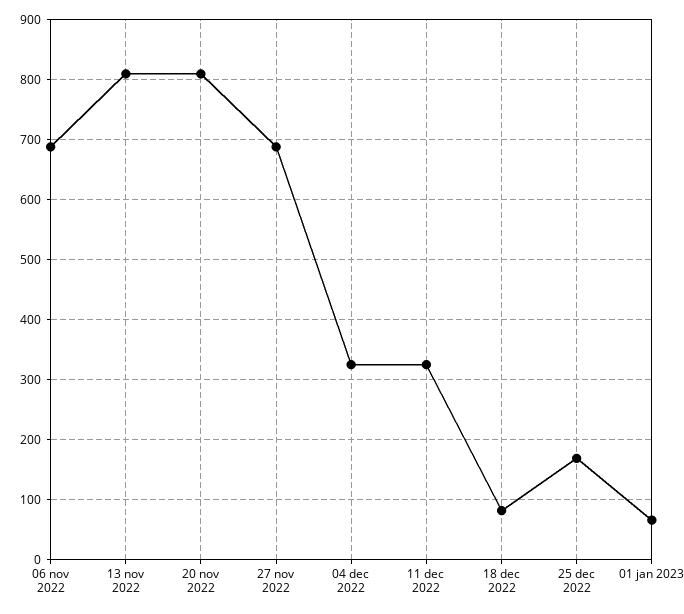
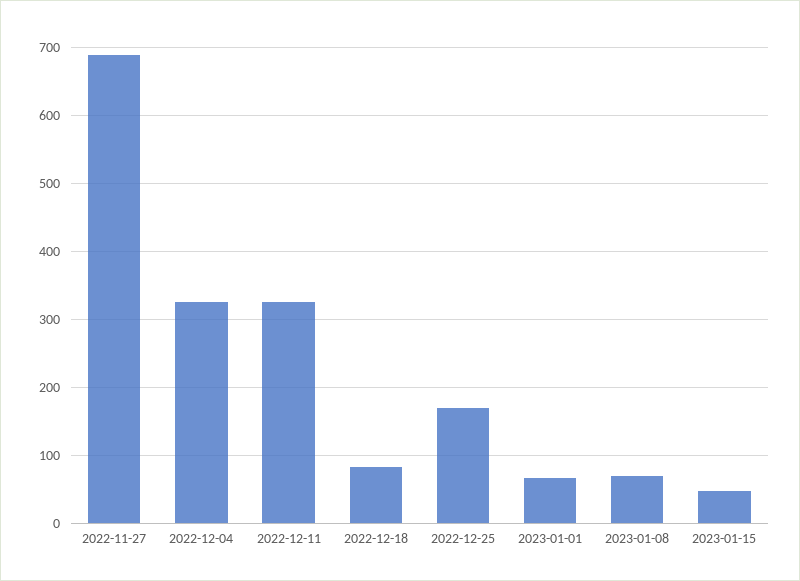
06 nov 2022: 690 -> none
13 nov 2022: 810 -> none
20 nov 2022: 810 -> none
2023-01-08: none -> 70
2023-01-15: none -> 50

